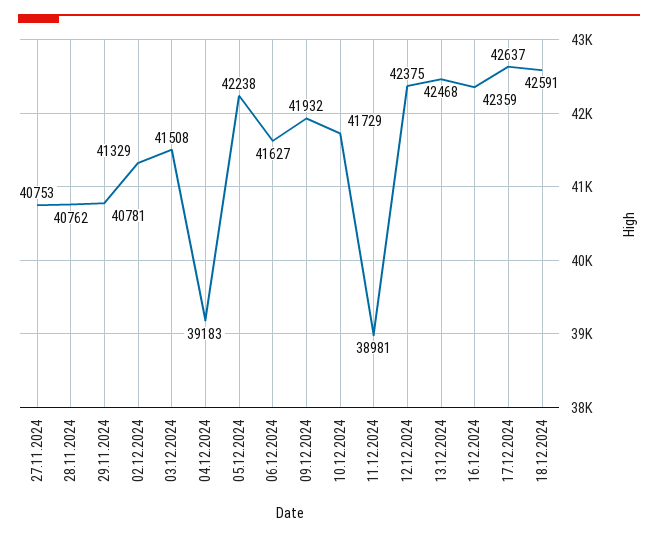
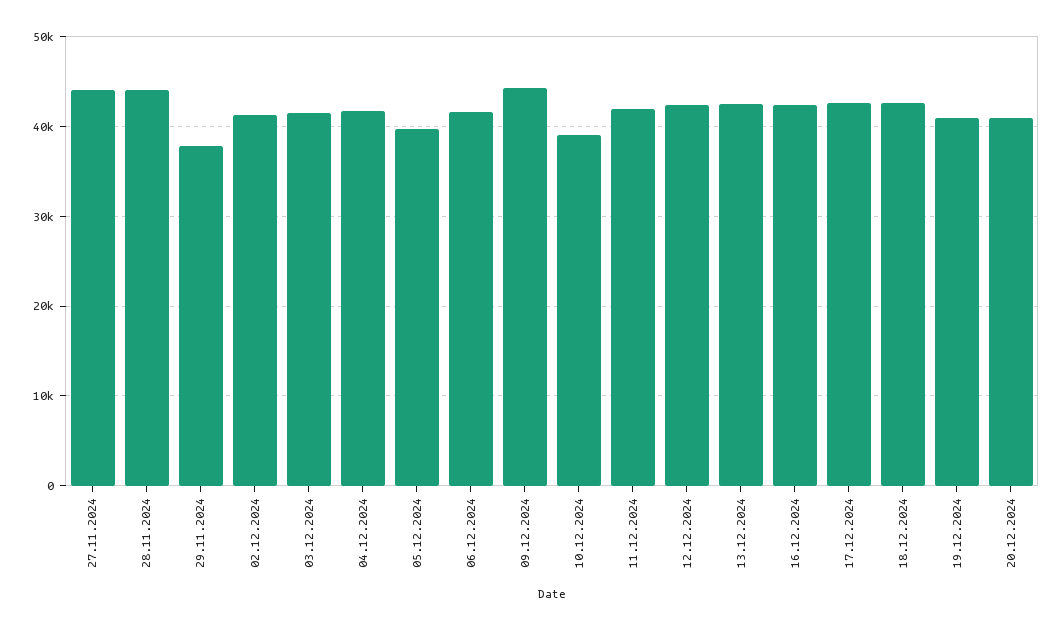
27.11.2024: 40753 -> 44000
28.11.2024: 40762 -> 44000
29.11.2024: 40781 -> 38000
04.12.2024: 39183 -> 42000
05.12.2024: 42238 -> 40000
09.12.2024: 41932 -> 44000
10.12.2024: 41729 -> 39000
11.12.2024: 38981 -> 42000
19.12.2024: none -> 41000
20.12.2024: none -> 41000

